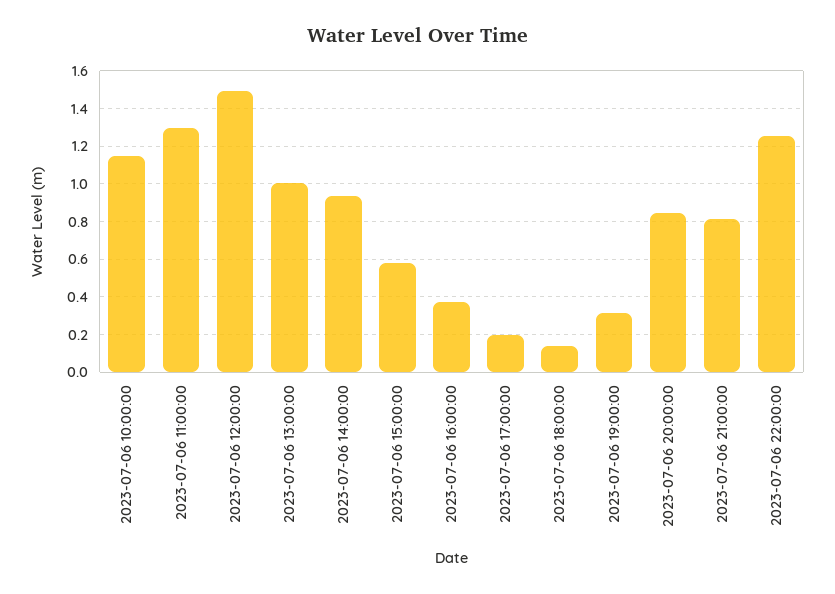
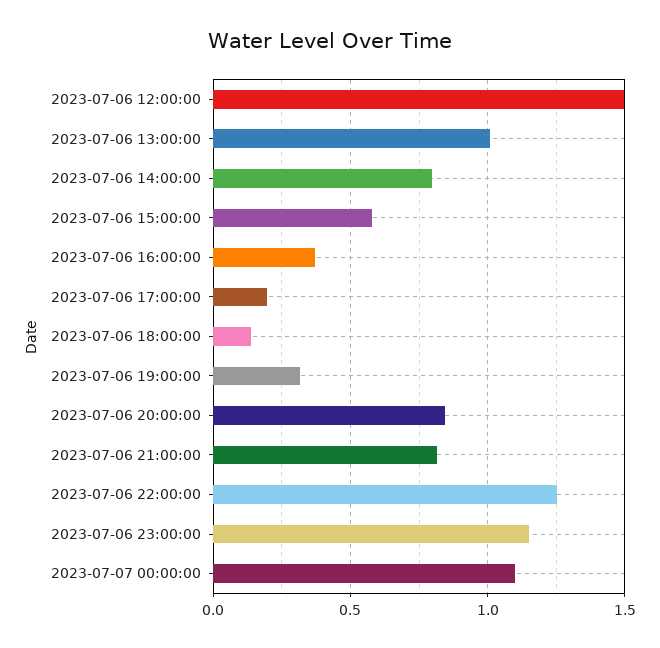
2023-07-06 10:00:00: 1.15 -> none
2023-07-06 11:00:00: 1.3 -> none
2023-07-06 14:00:00: 0.95 -> 0.8
2023-07-06 23:00:00: none -> 1.15
2023-07-07 00:00:00: none -> 1.1

